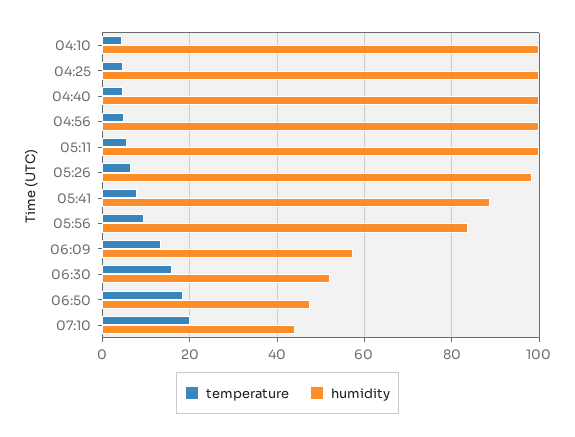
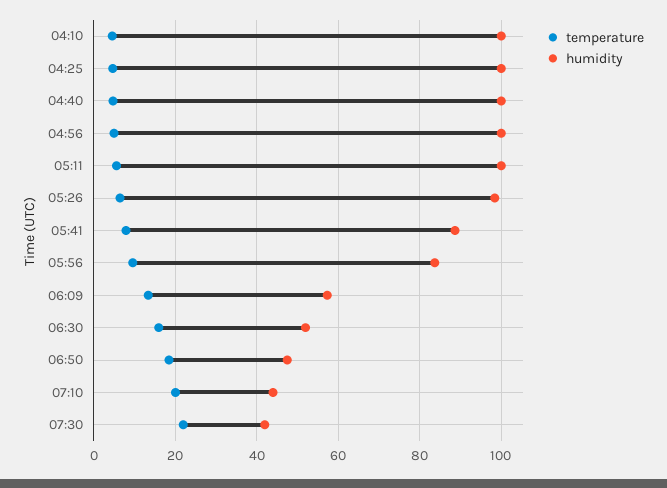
temperature, 07:30: none -> 22
humidity, 07:30: none -> 42

